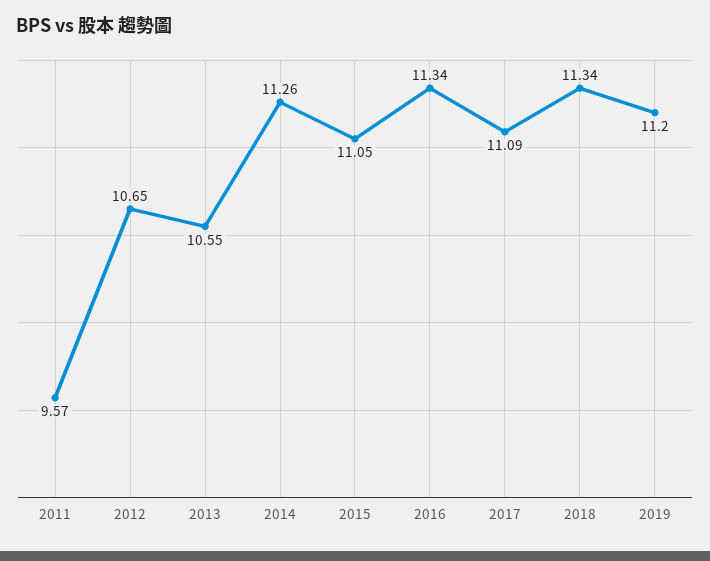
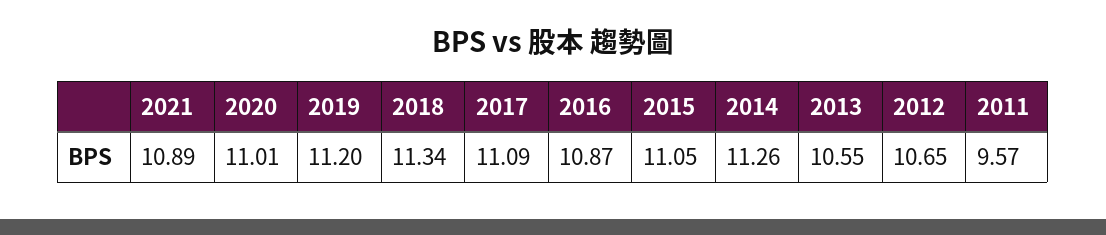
2016: 11.34 -> 10.87
2021: none -> 10.89
2020: none -> 11.01

